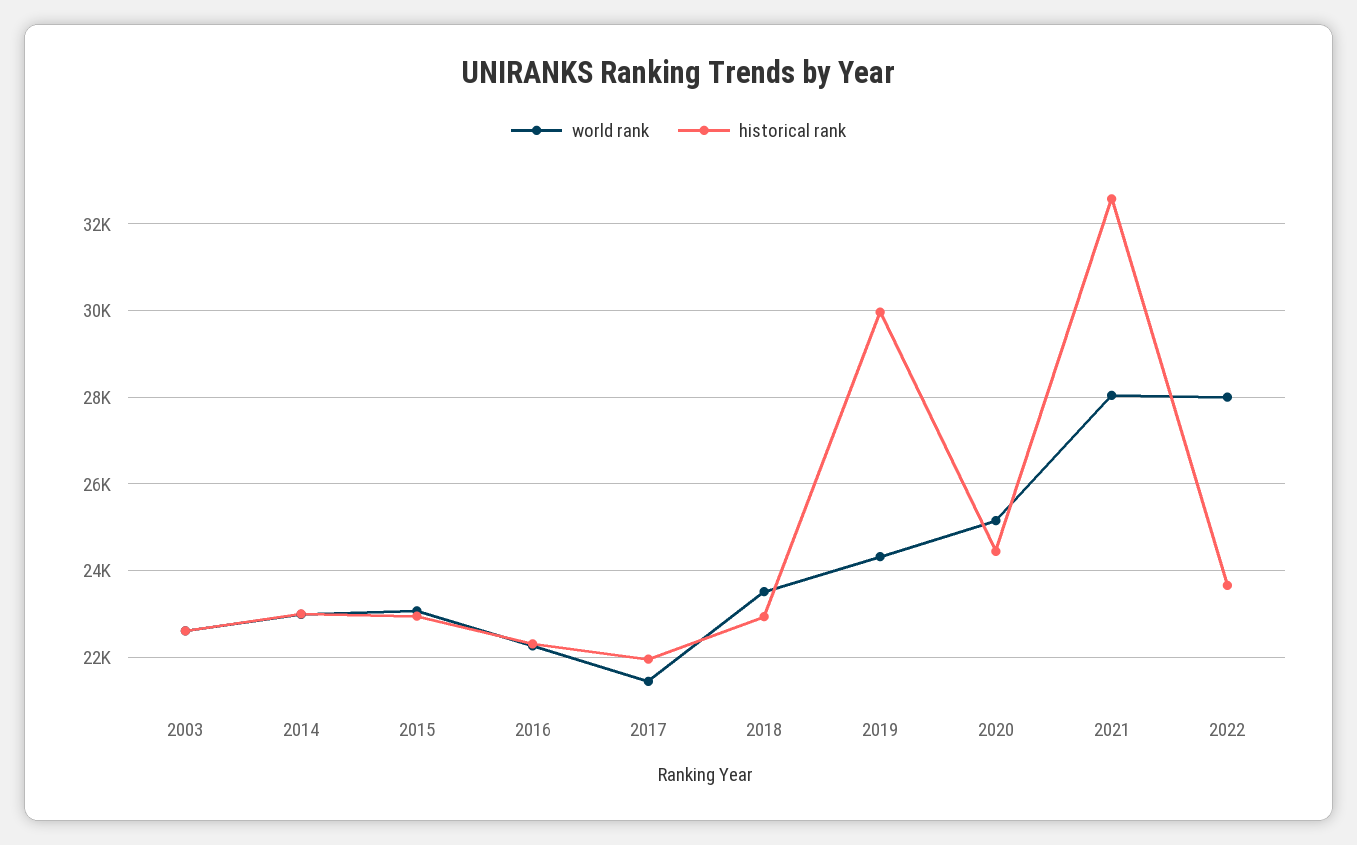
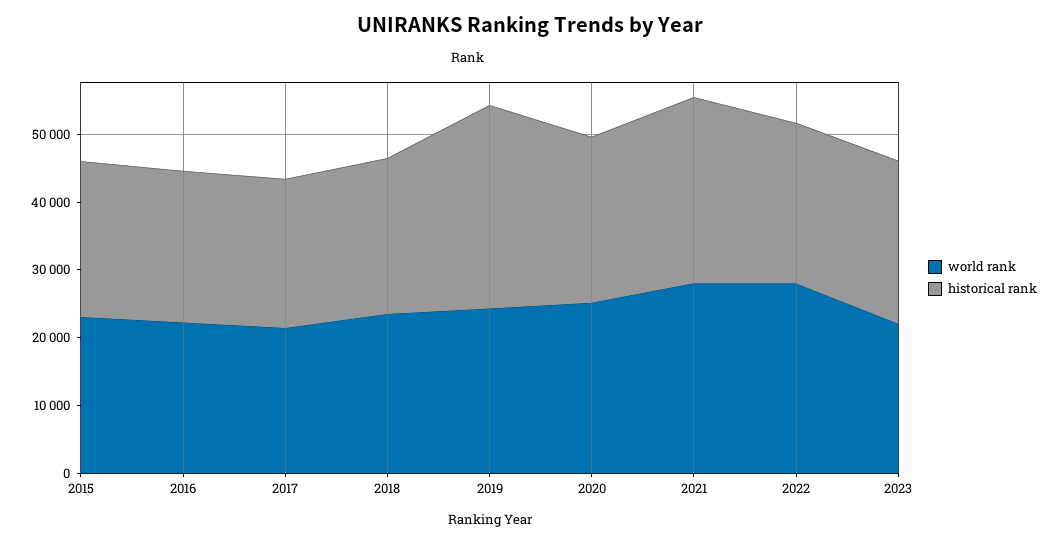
world rank, 2003: 22600 -> none
historical rank, 2003: 22600 -> none
world rank, 2014: 23000 -> none
historical rank, 2014: 23000 -> none
historical rank, 2021: 32600 -> 28000
world rank, 2023: none -> 22000
historical rank, 2023: none -> 24000

